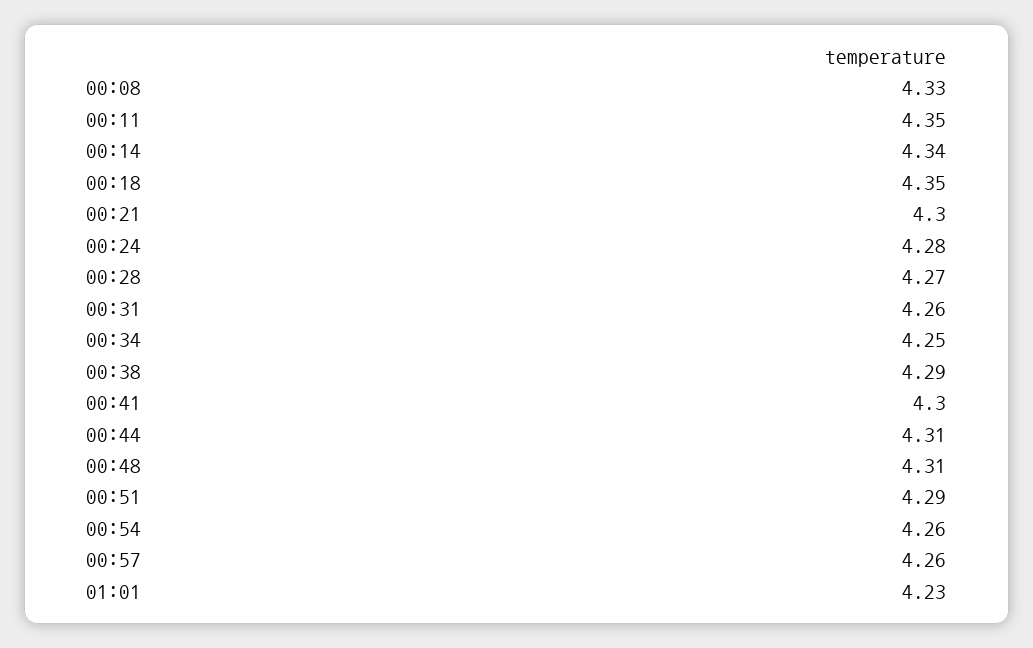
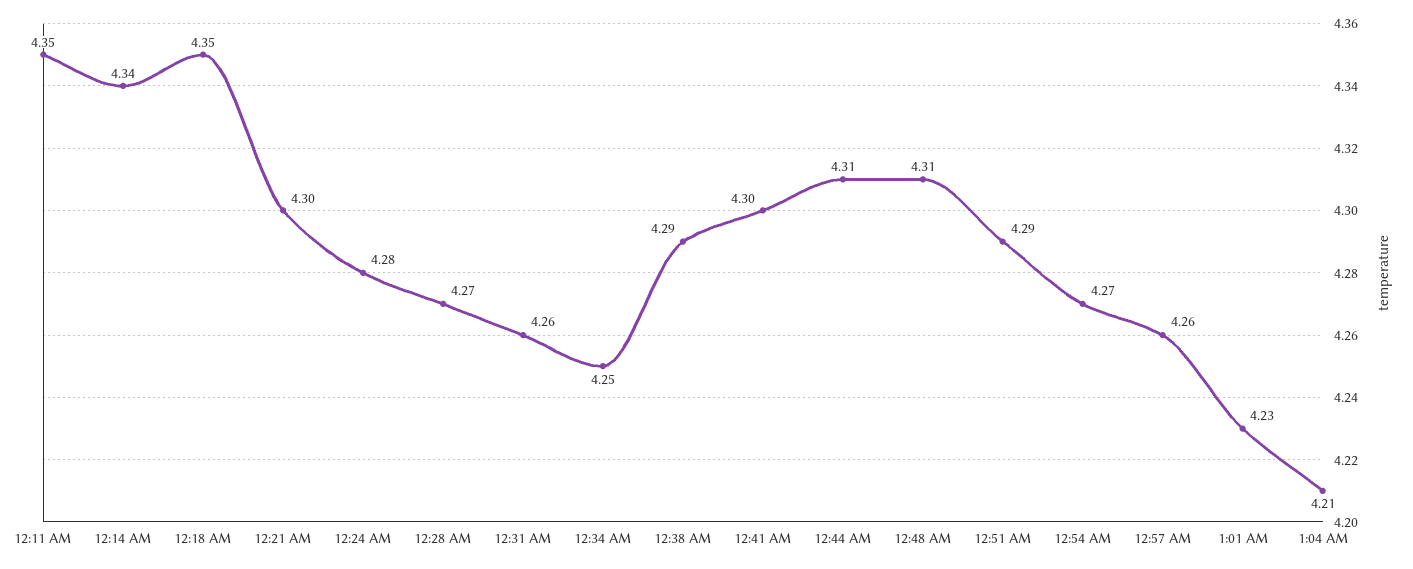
00:08: 4.33 -> none
00:54: 4.26 -> 4.27
1:04 AM: none -> 4.21

